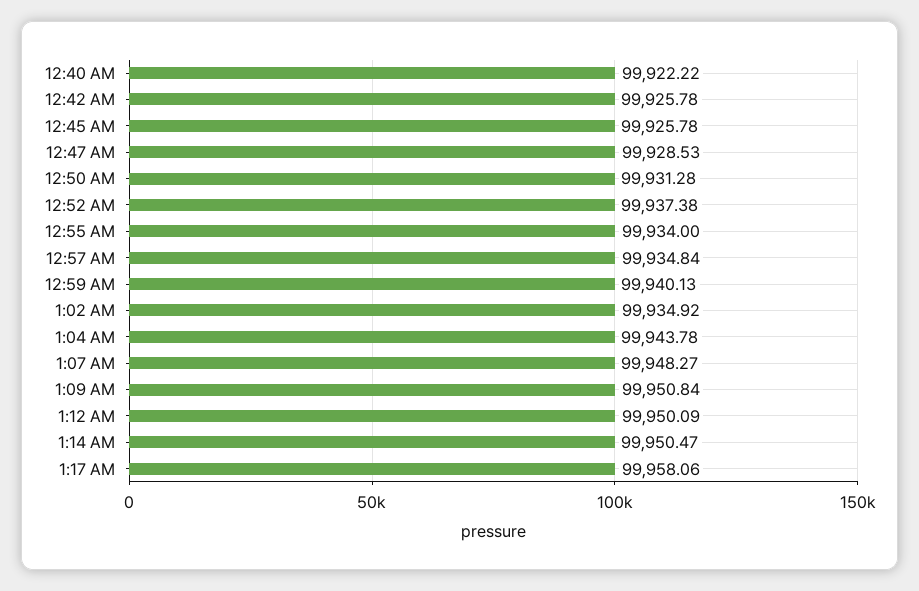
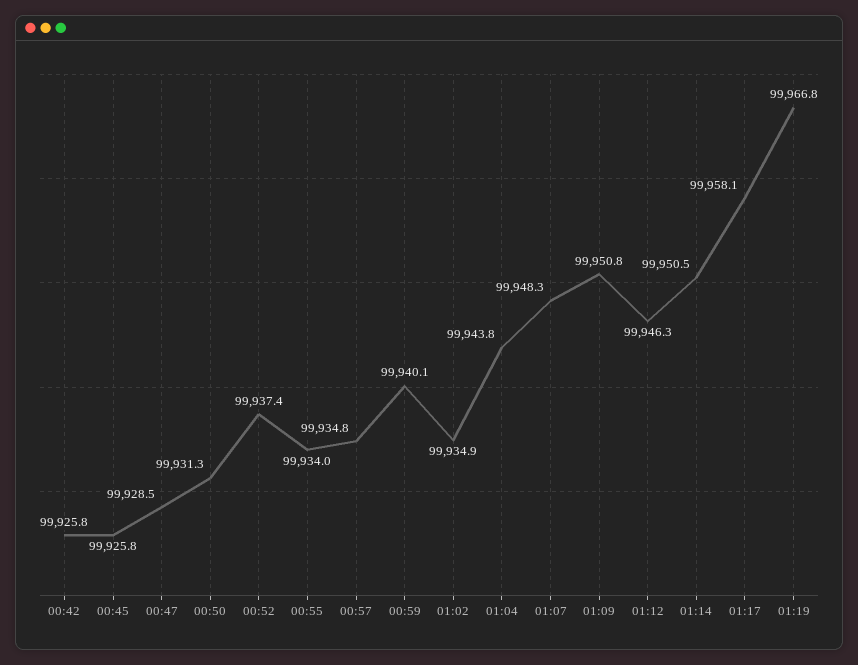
12:40 AM: 99922.22 -> none
1:12 AM: 99950.09 -> 99946.3
01:19: none -> 99966.8

